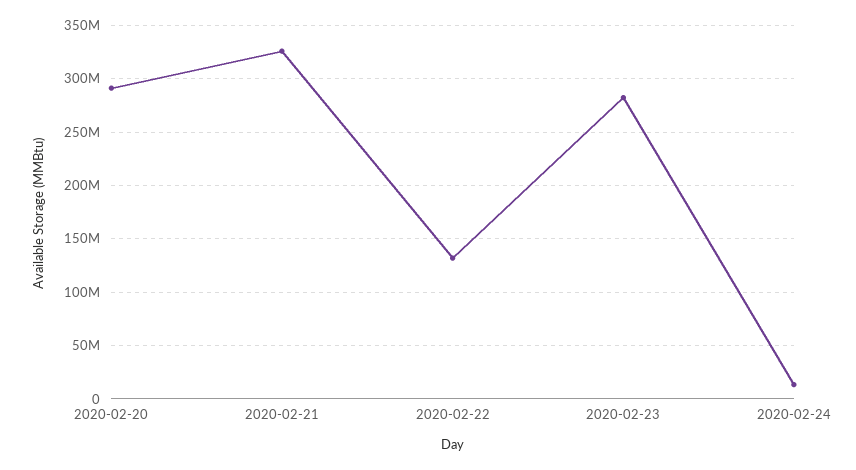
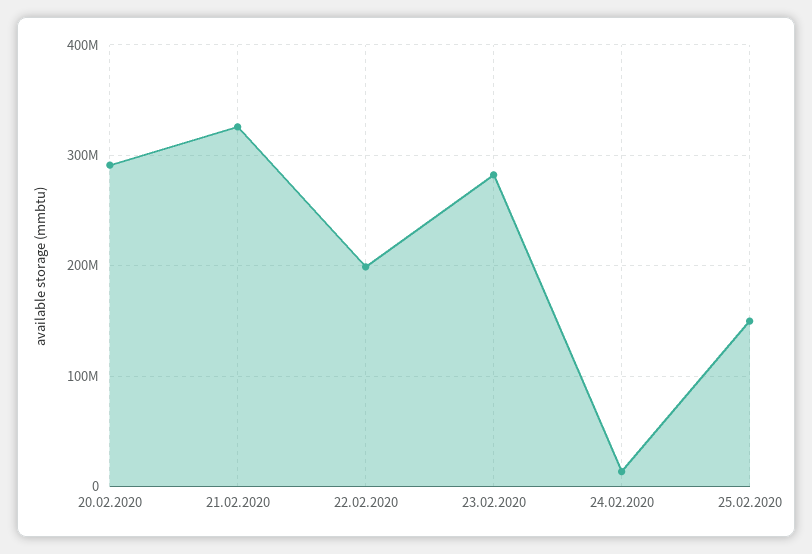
2020-02-22: 130000000 -> 200000000
25.02.2020: none -> 150000000

